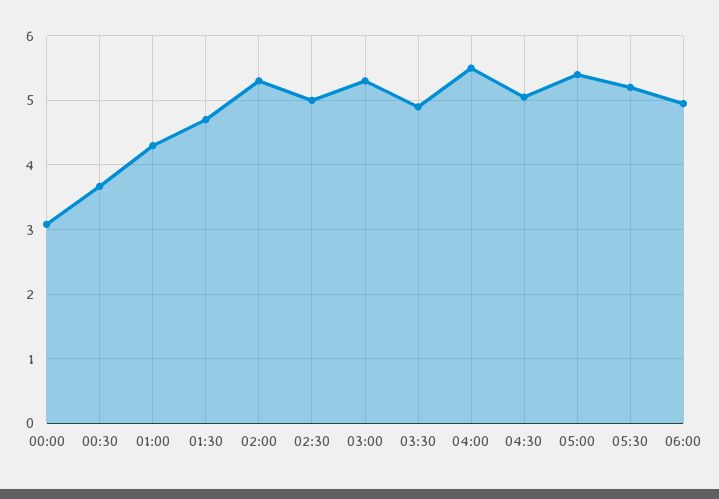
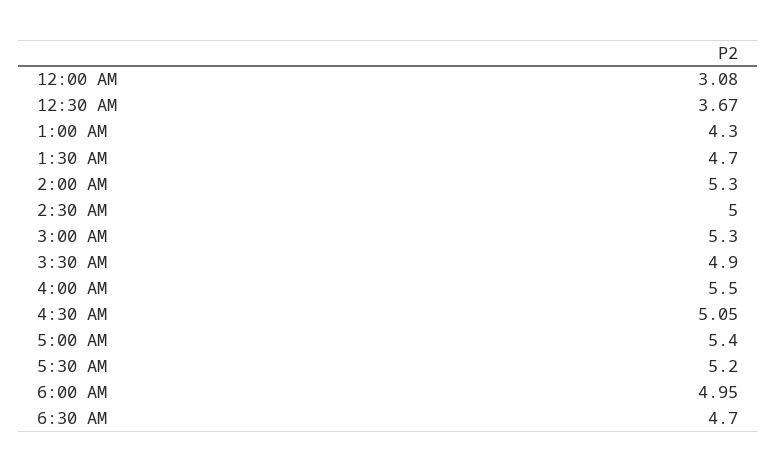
6:30 AM: none -> 4.7

